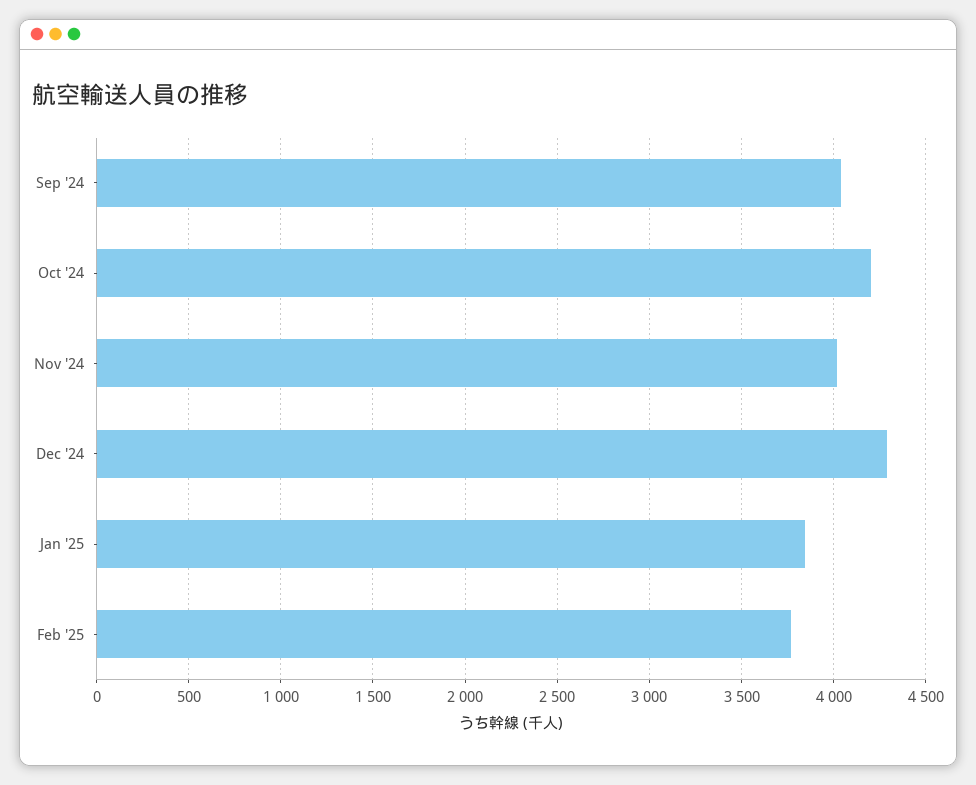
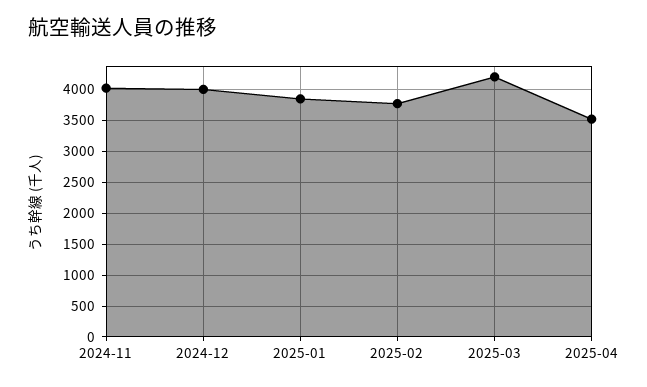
Sep '24: 4050 -> none
Oct '24: 4200 -> none
Dec '24: 4300 -> 4000
2025-03: none -> 4200
2025-04: none -> 3500

